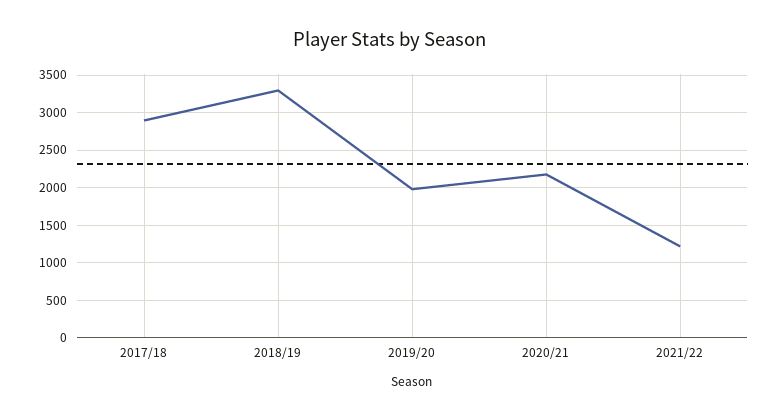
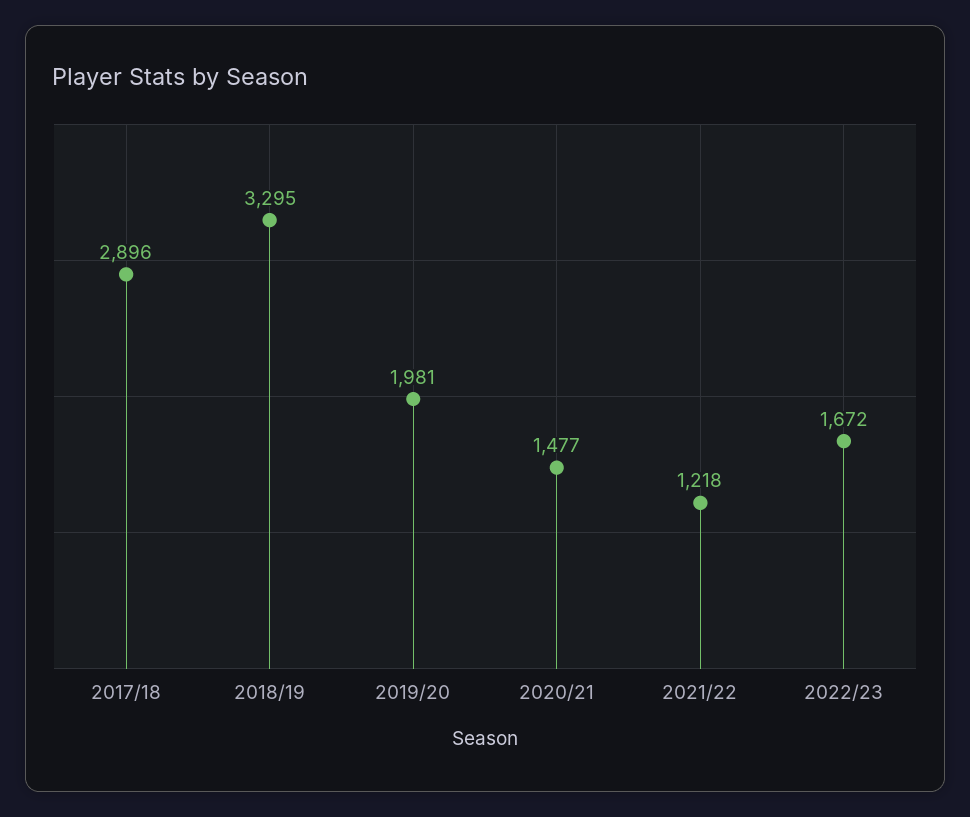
2020/21: 2200 -> 1477
2022/23: none -> 1672

